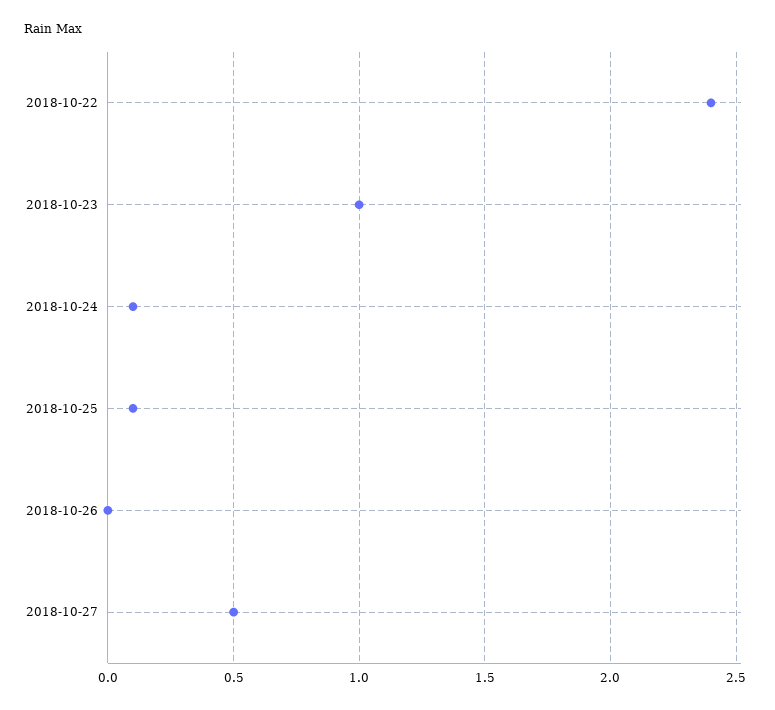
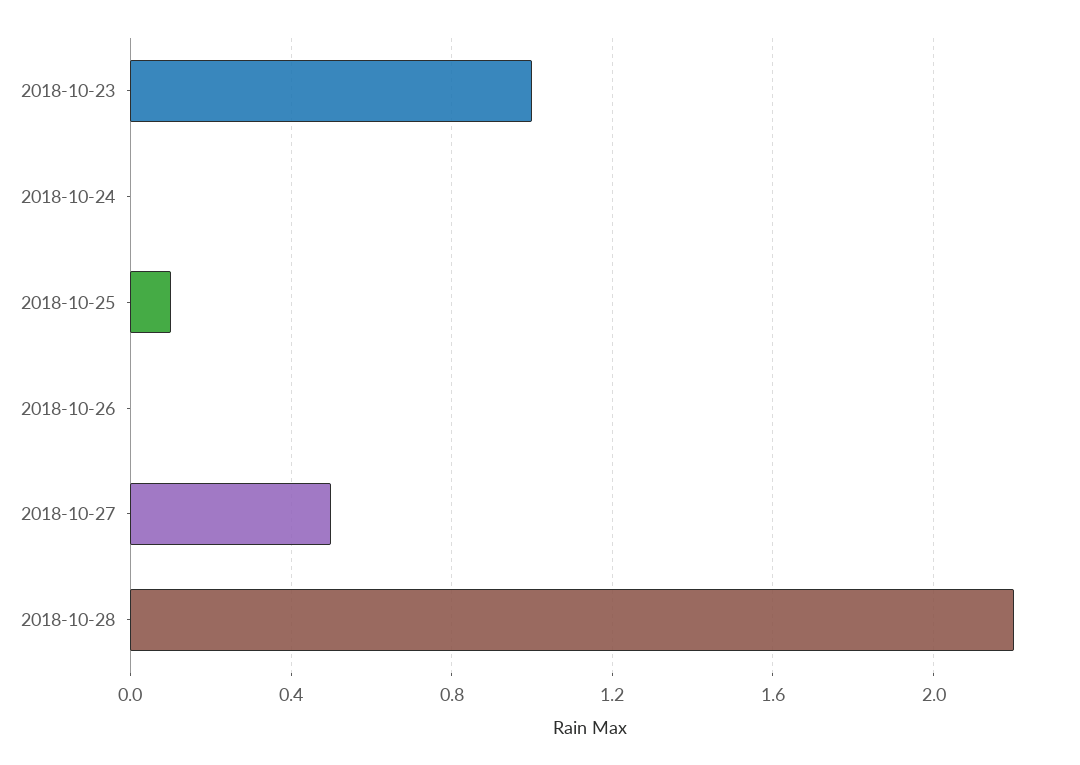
2018-10-22: 2.4 -> none
2018-10-24: 0.1 -> 0
2018-10-28: none -> 2.2

